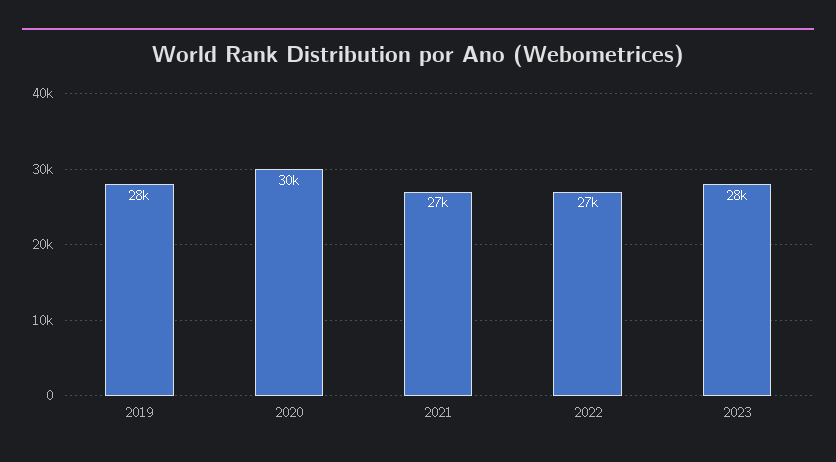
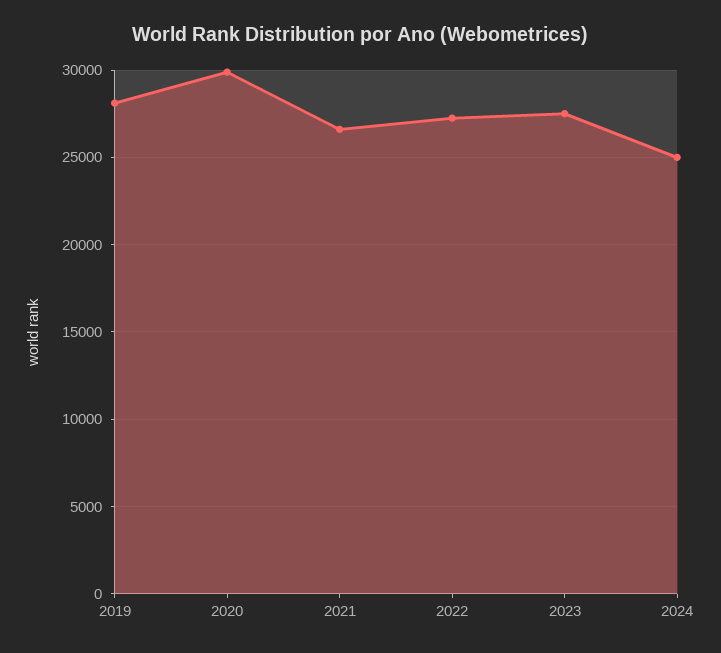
2024: none -> 25000

